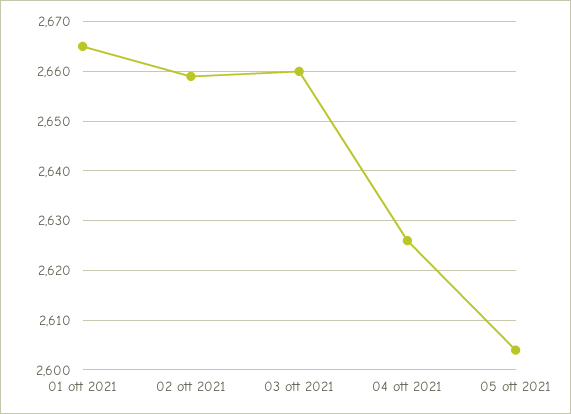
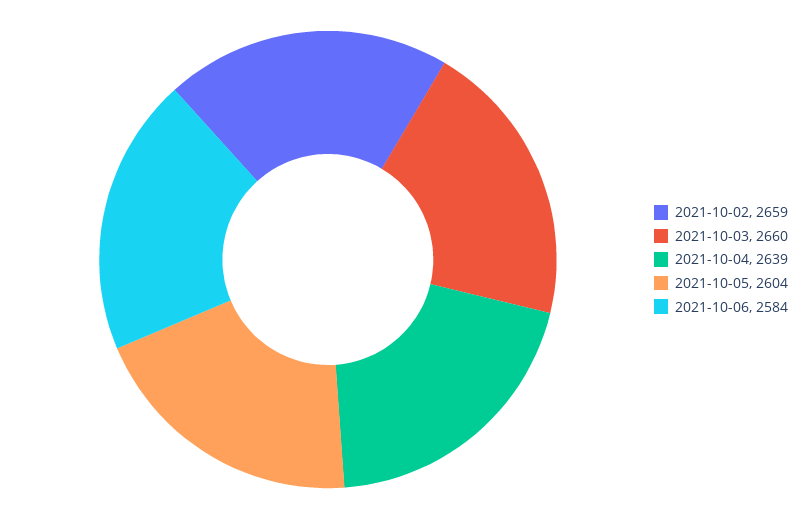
01 ott 2021: 2665 -> none
04 ott 2021: 2625 -> 2639
2021-10-06: none -> 2584

